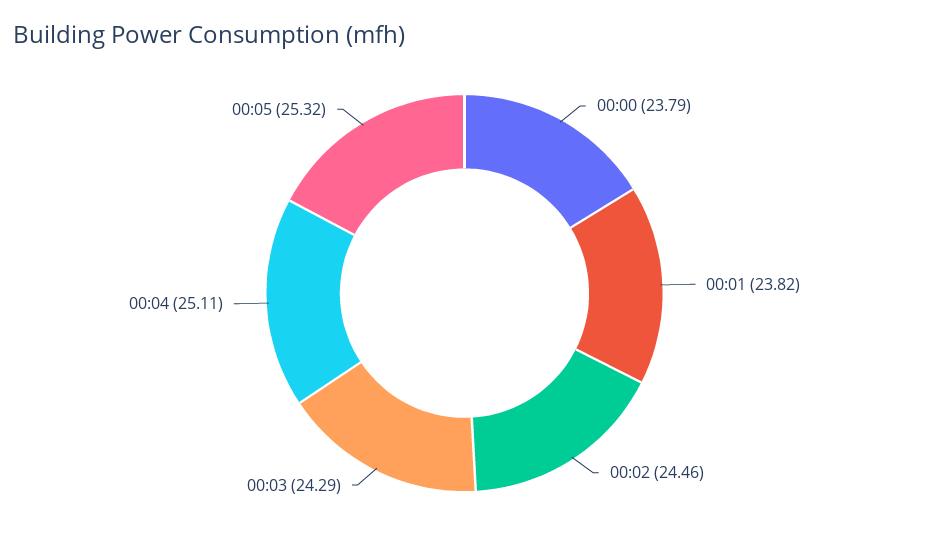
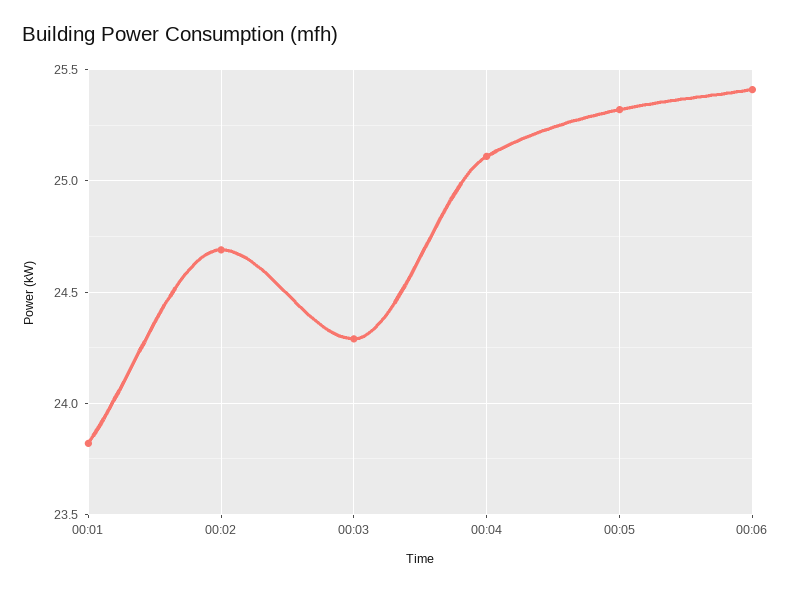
00:00: 23.79 -> none
00:02: 24.46 -> 24.7
00:06: none -> 25.4

